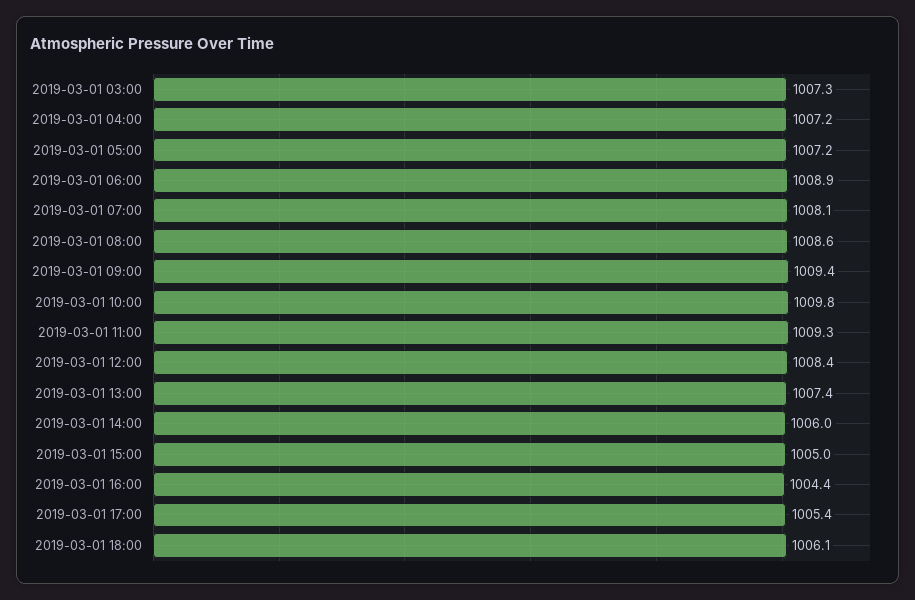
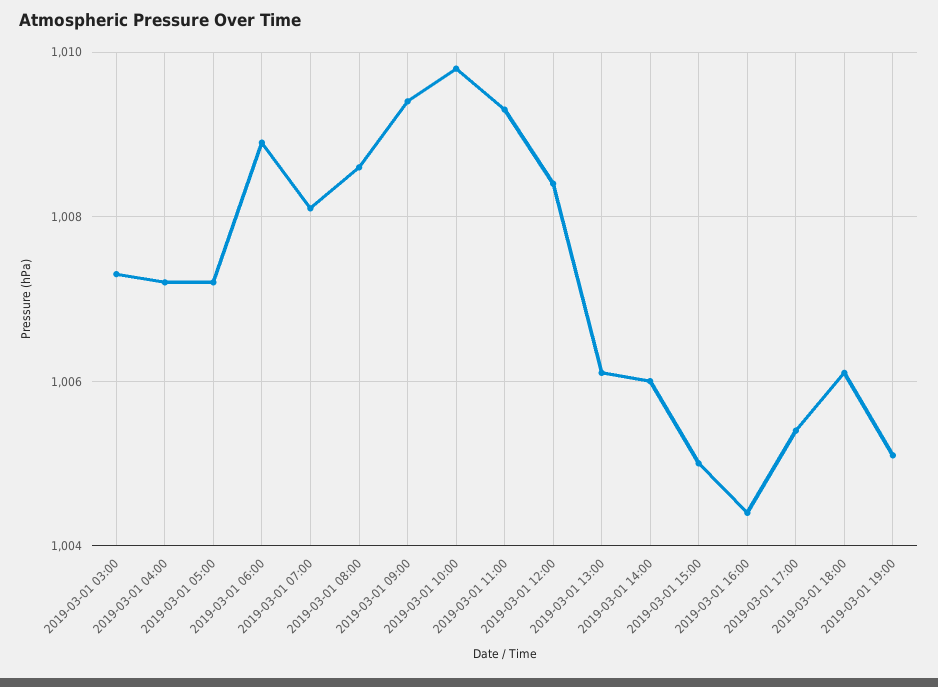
2019-03-01 13:00: 1007.4 -> 1006
2019-03-01 19:00: none -> 1005

